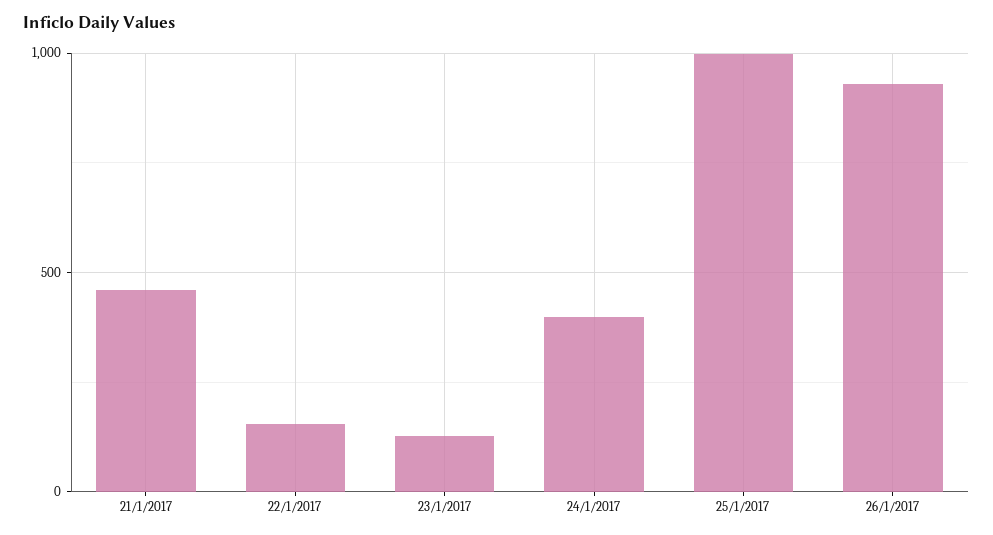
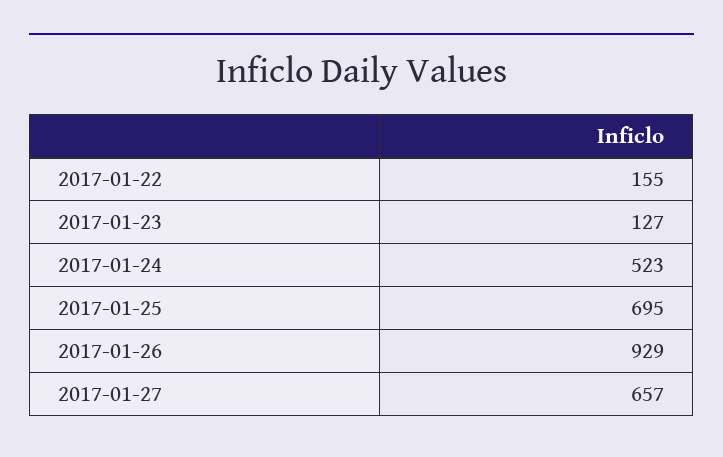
21/1/2017: 450 -> none
24/1/2017: 400 -> 523
25/1/2017: 1000 -> 695
2017-01-27: none -> 657

